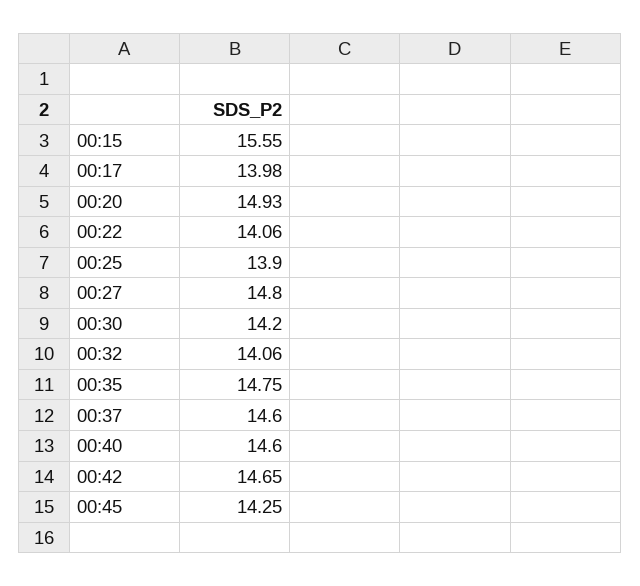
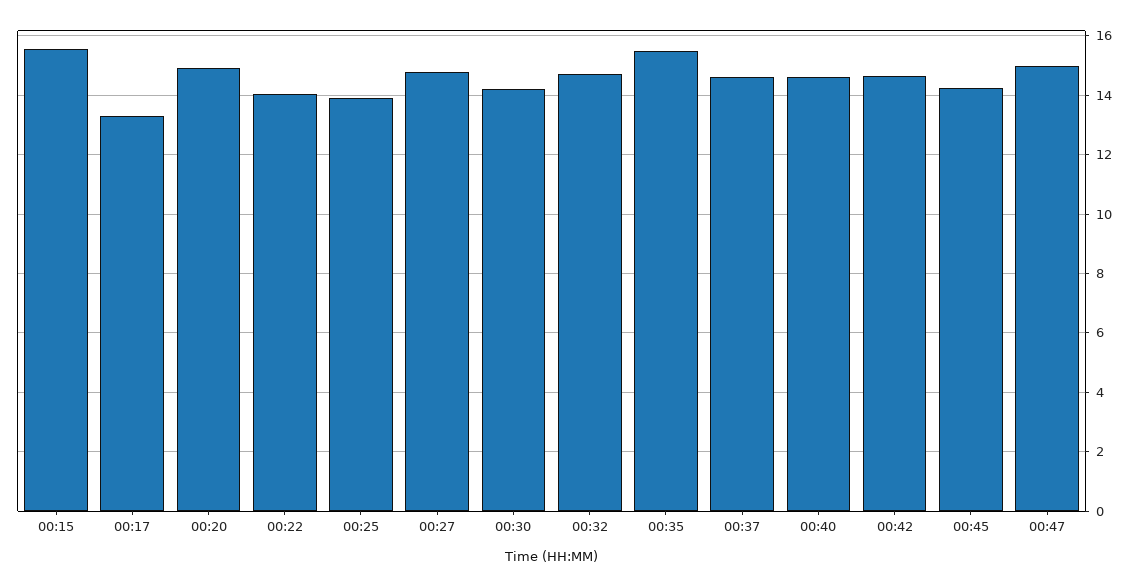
00:17: 13.98 -> 13.25
00:32: 14.06 -> 14.75
00:35: 14.75 -> 15.5
00:47: none -> 15

